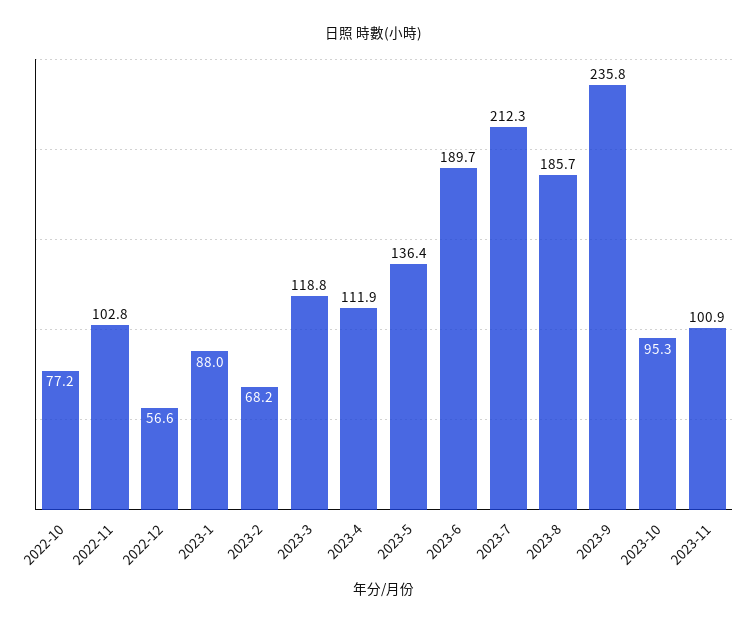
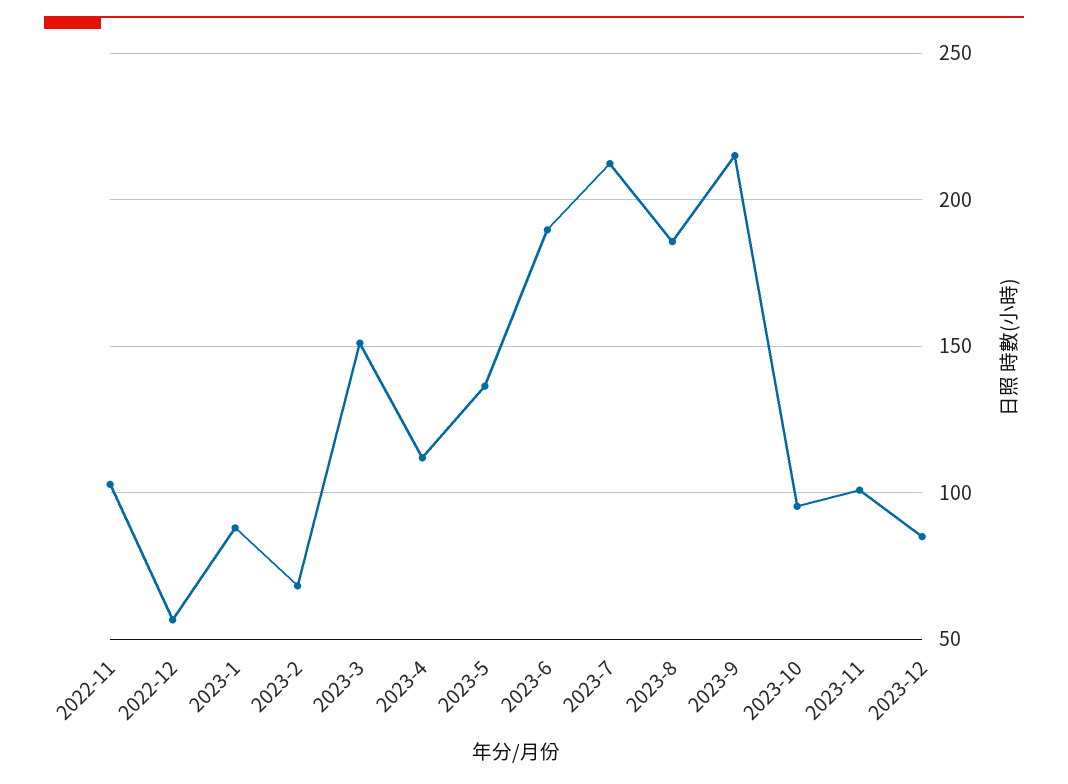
2022-10: 77.2 -> none
2023-3: 118.8 -> 150
2023-9: 235.8 -> 215
2023-12: none -> 85

